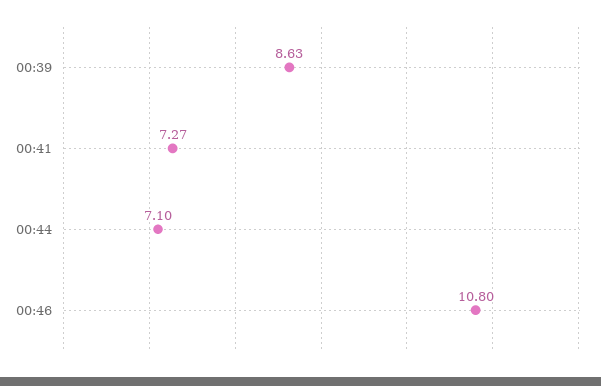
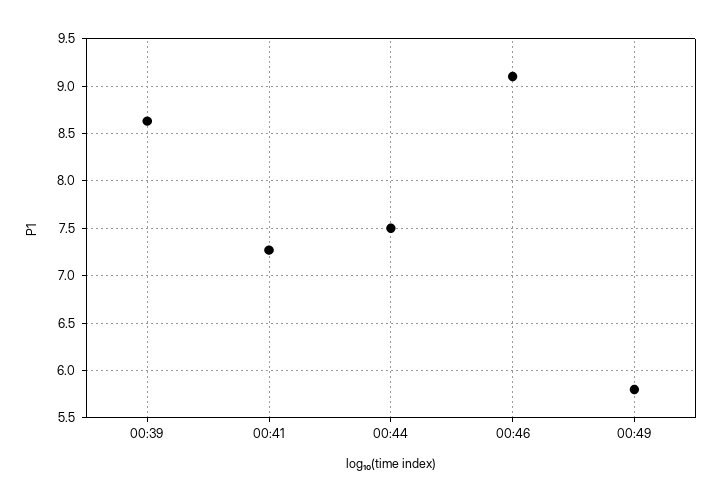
00:44: 7.1 -> 7.5
00:46: 10.8 -> 9.1
00:49: none -> 5.8

